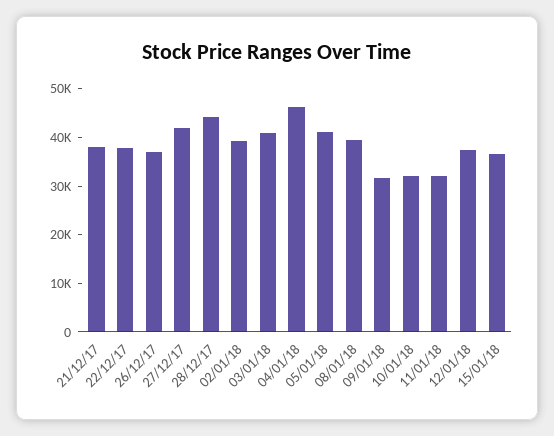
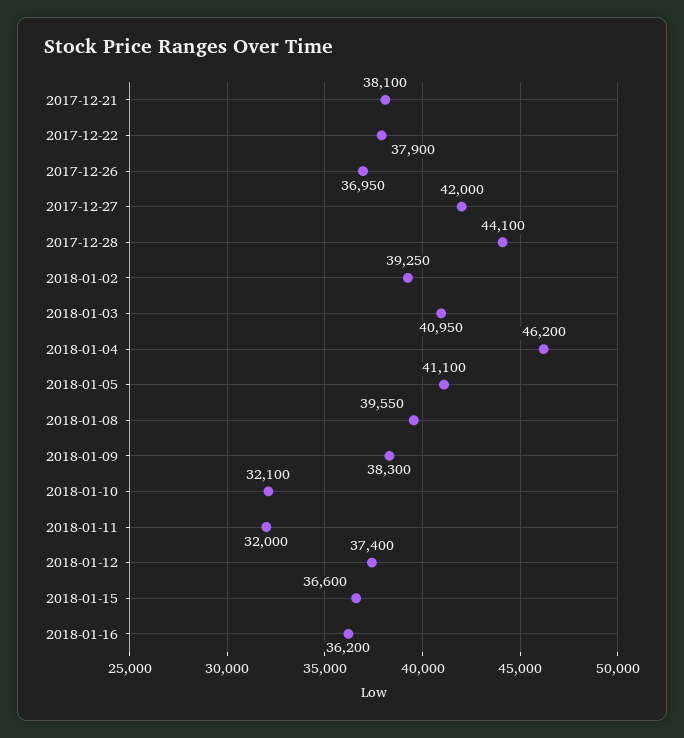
09/01/18: 32000 -> 38300
2018-01-16: none -> 36200

